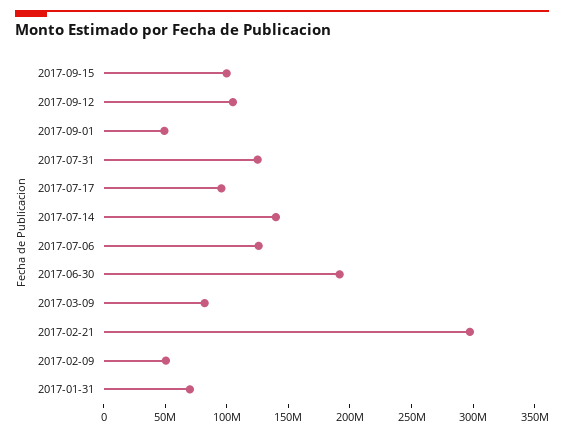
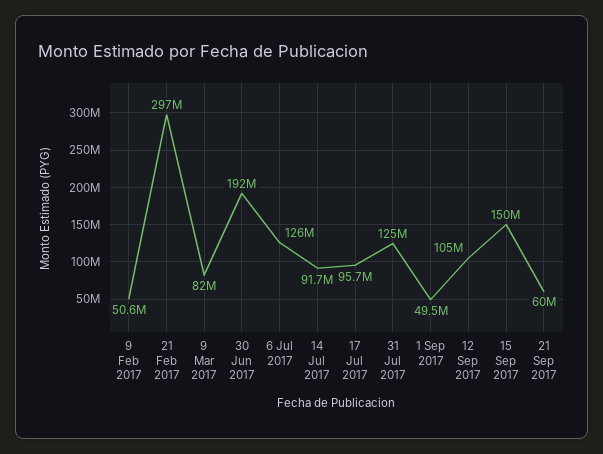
2017-09-15: 100000000 -> 150000000
2017-07-14: 140000000 -> 91700000
2017-01-31: 70000000 -> none
21 Sep 2017: none -> 60000000

